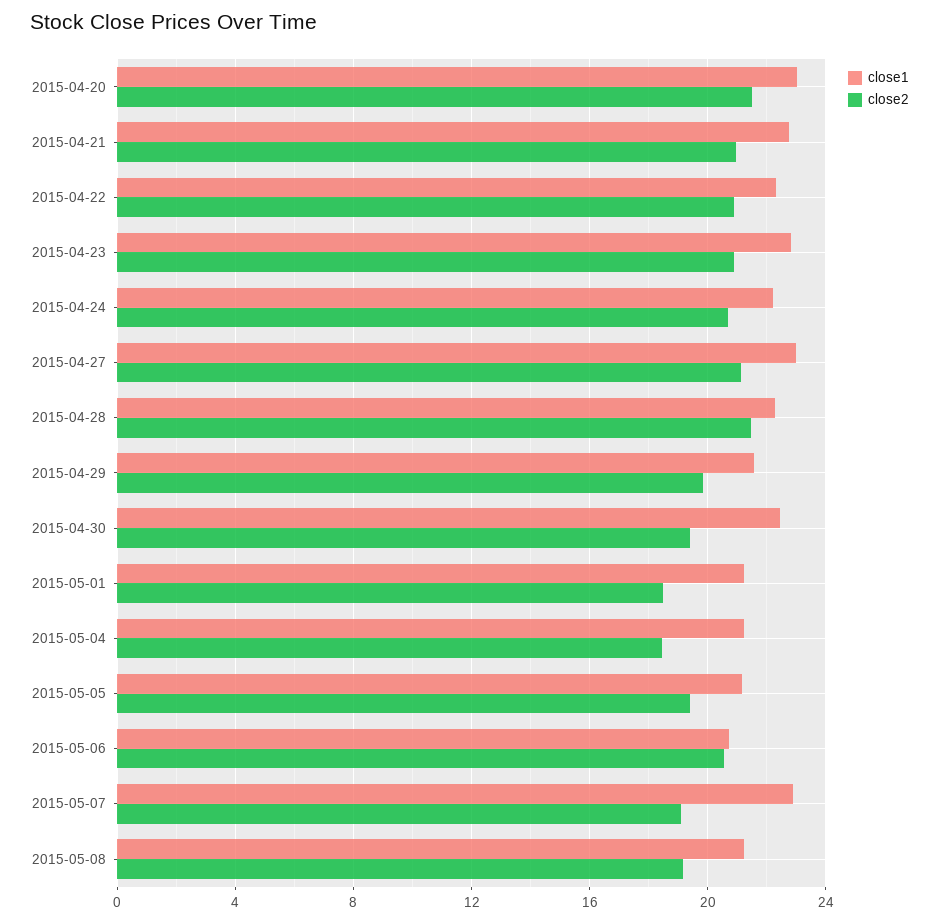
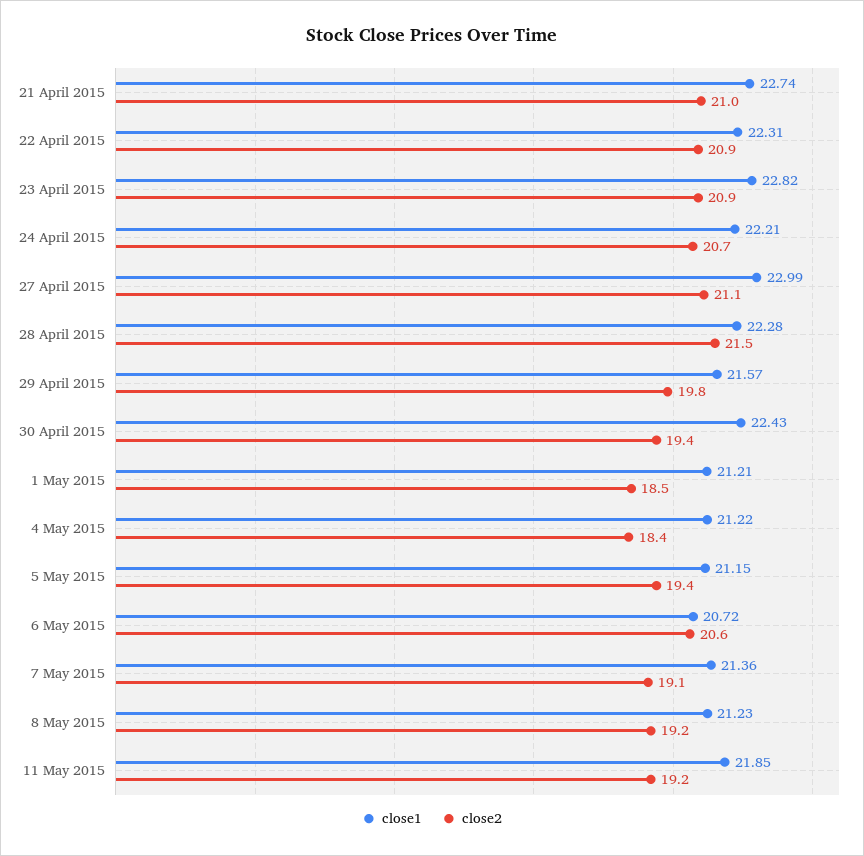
close1, 2015-04-20: 23 -> none
close2, 2015-04-20: 21.5 -> none
close1, 2015-05-07: 23 -> 21.36
close1, 11 May 2015: none -> 21.85
close2, 11 May 2015: none -> 19.2

